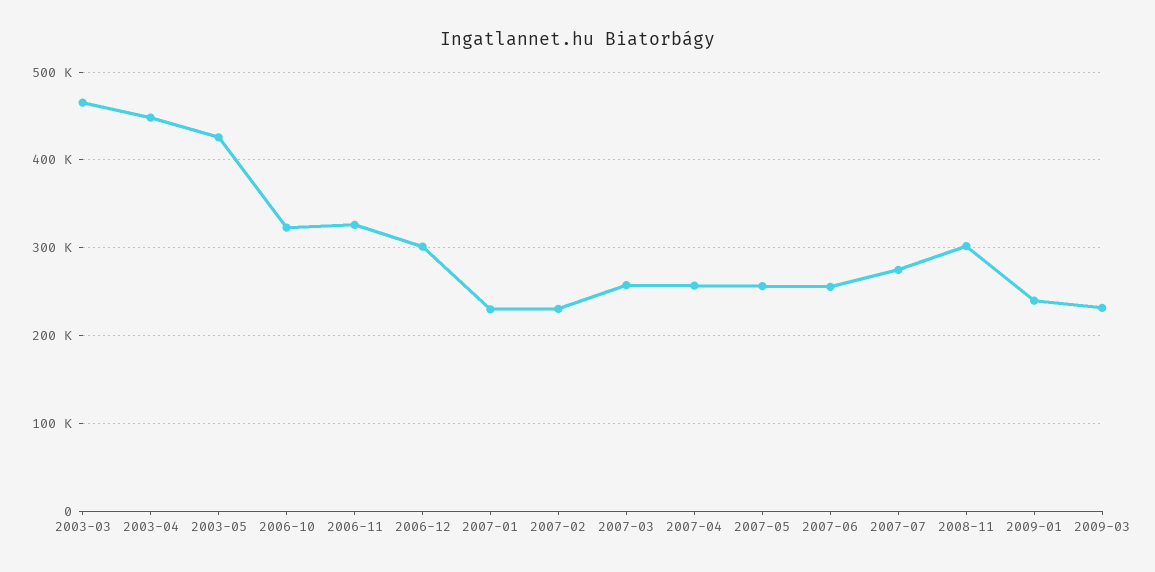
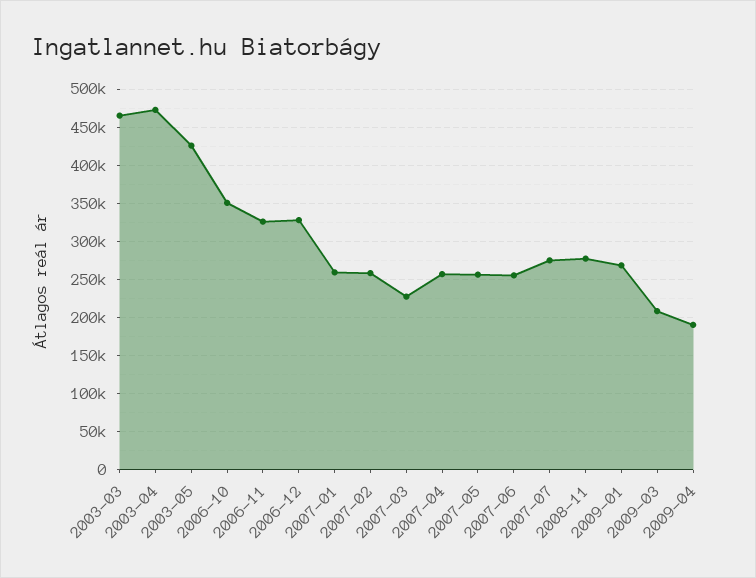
2003-04: 450000 -> 470000
2006-10: 320000 -> 350000
2006-12: 300000 -> 330000
2007-01: 230000 -> 260000
2007-02: 230000 -> 260000
2007-03: 260000 -> 230000
2008-11: 300000 -> 280000
2009-01: 240000 -> 270000
2009-03: 230000 -> 210000
2009-04: none -> 190000

